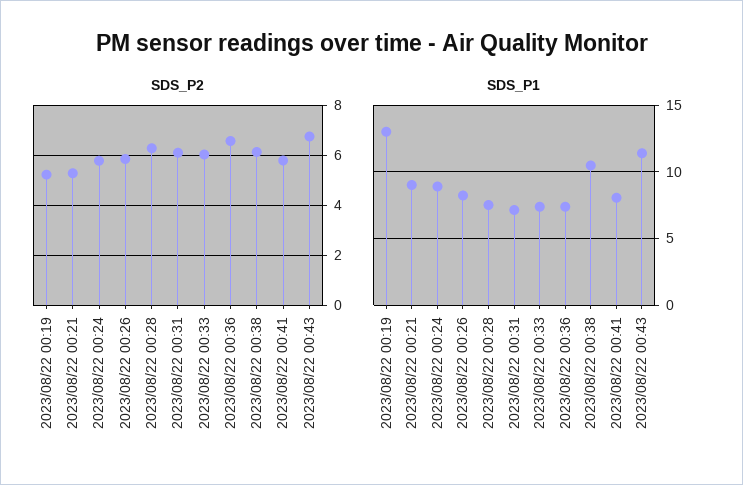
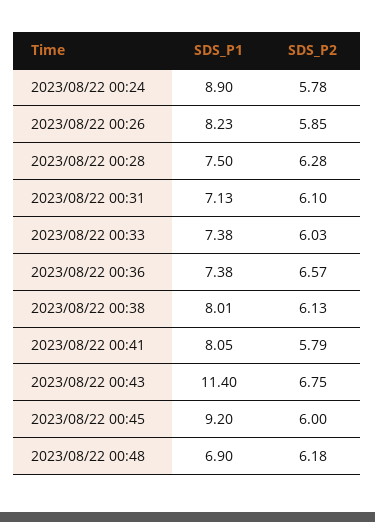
SDS_P2, 2023/08/22 00:19: 5.25 -> none
SDS_P2, 2023/08/22 00:21: 5.25 -> none
SDS_P1, 2023/08/22 00:19: 13 -> none
SDS_P1, 2023/08/22 00:21: 9 -> none
SDS_P1, 2023/08/22 00:38: 10.5 -> 8.01
SDS_P1, 2023/08/22 00:45: none -> 9.2
SDS_P2, 2023/08/22 00:45: none -> 6
SDS_P1, 2023/08/22 00:48: none -> 6.9
SDS_P2, 2023/08/22 00:48: none -> 6.18

